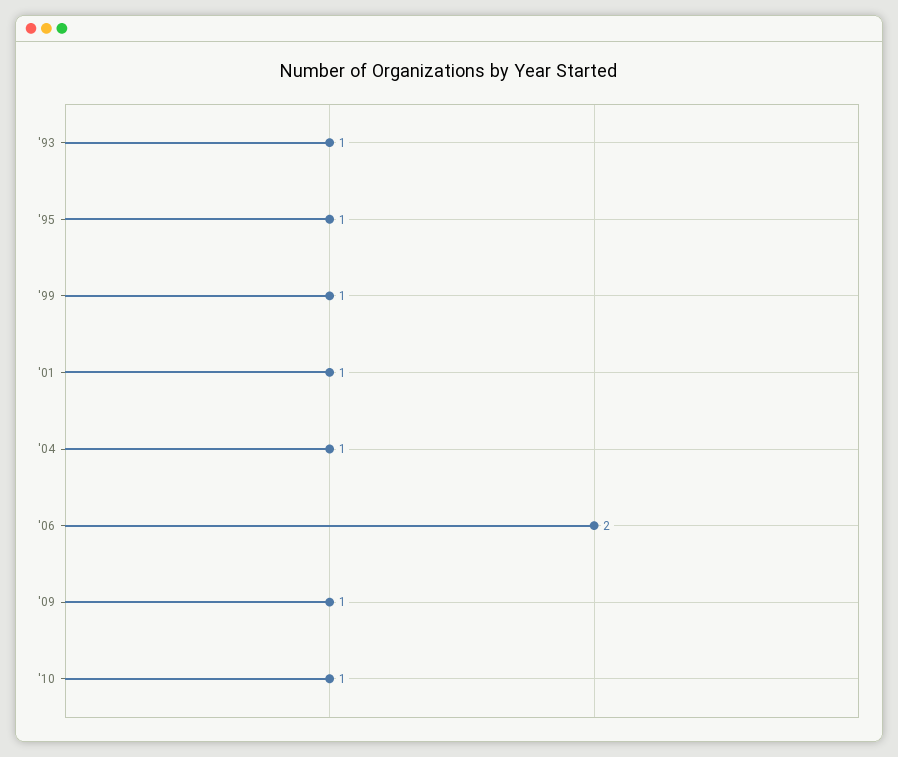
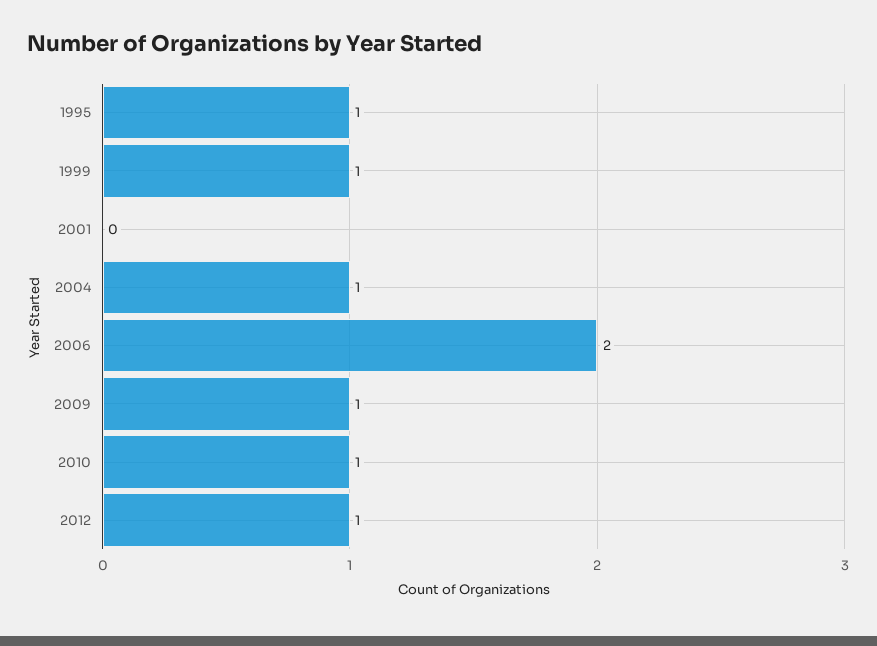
'93: 1 -> none
'01: 1 -> 0
2012: none -> 1

